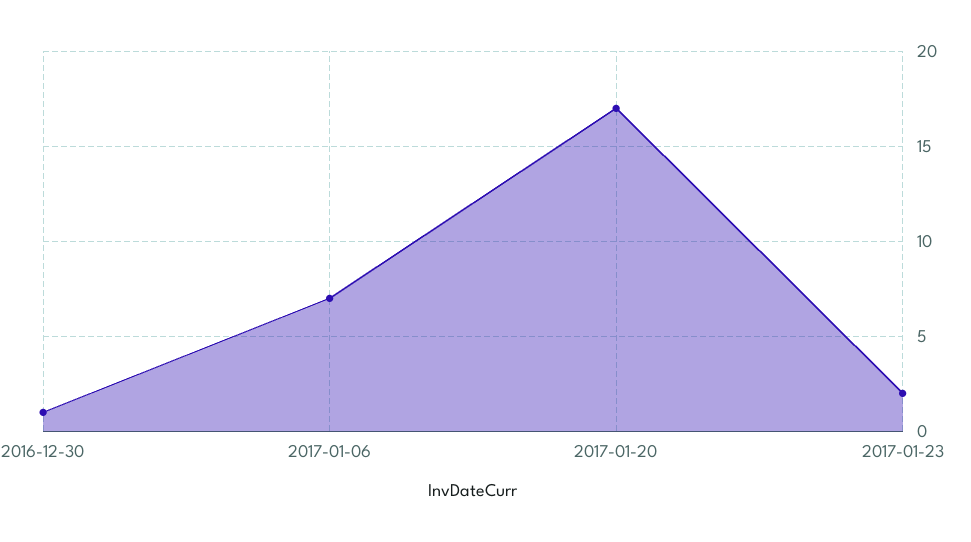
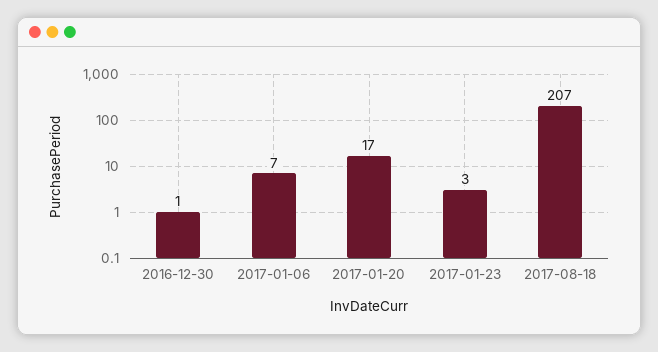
2017-01-23: 2 -> 3
2017-08-18: none -> 207

